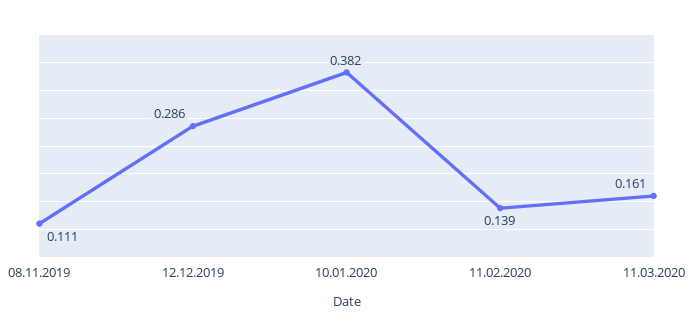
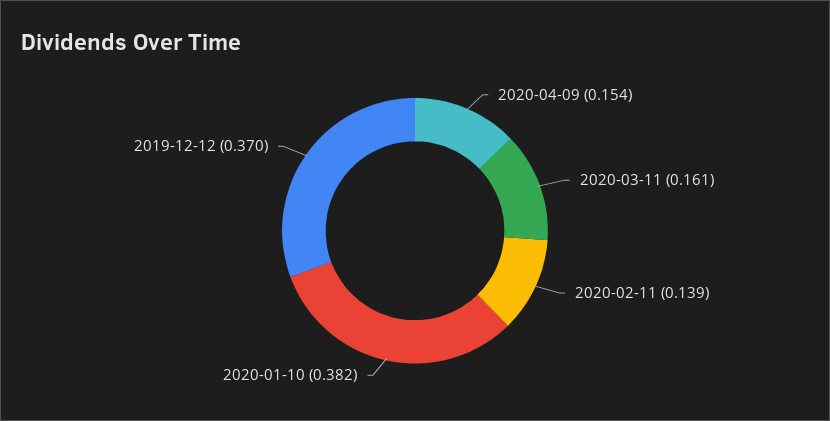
08.11.2019: 0.111 -> none
12.12.2019: 0.286 -> 0.37
2020-04-09: none -> 0.154

